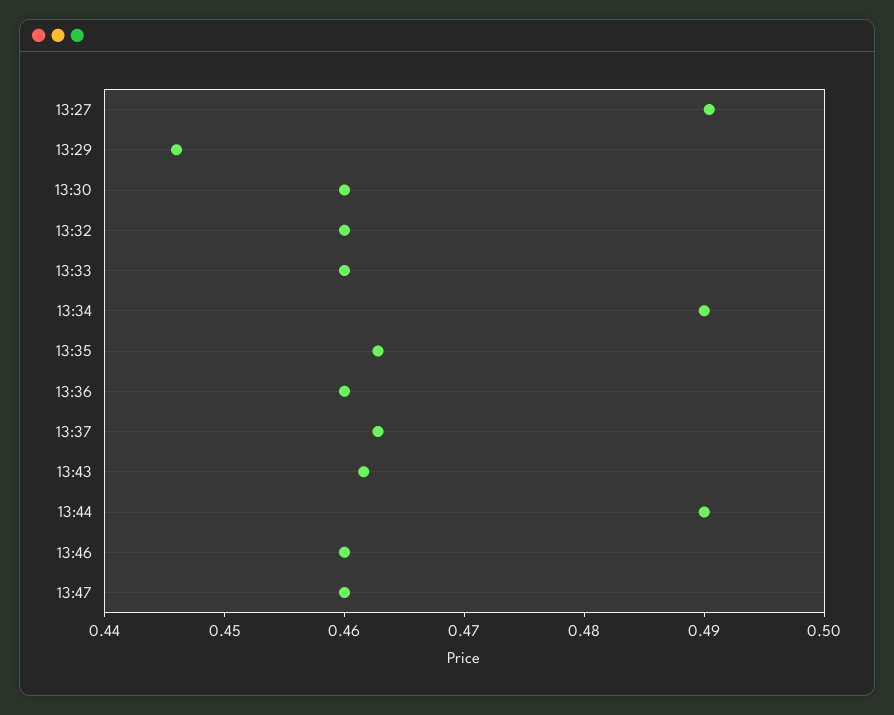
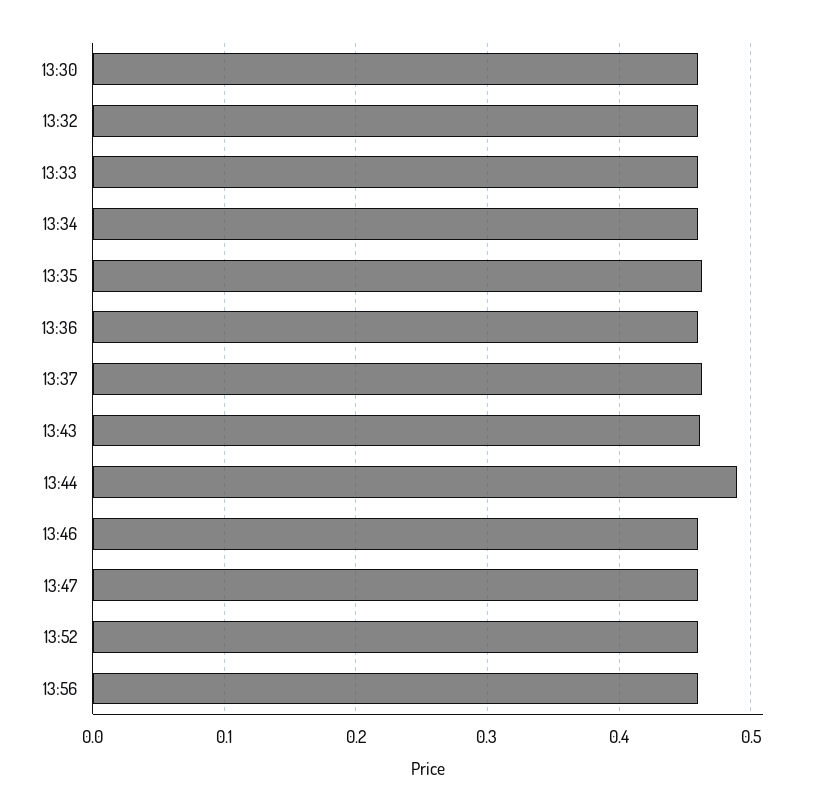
13:27: 0.49 -> none
13:29: 0.446 -> none
13:34: 0.49 -> 0.46
13:52: none -> 0.46
13:56: none -> 0.46

